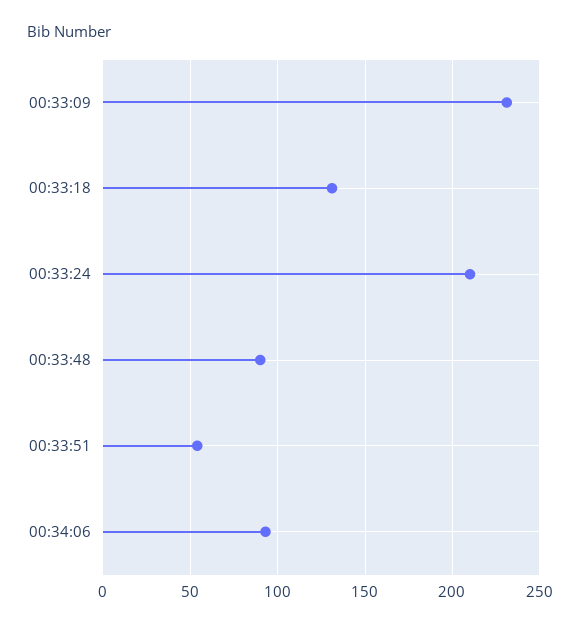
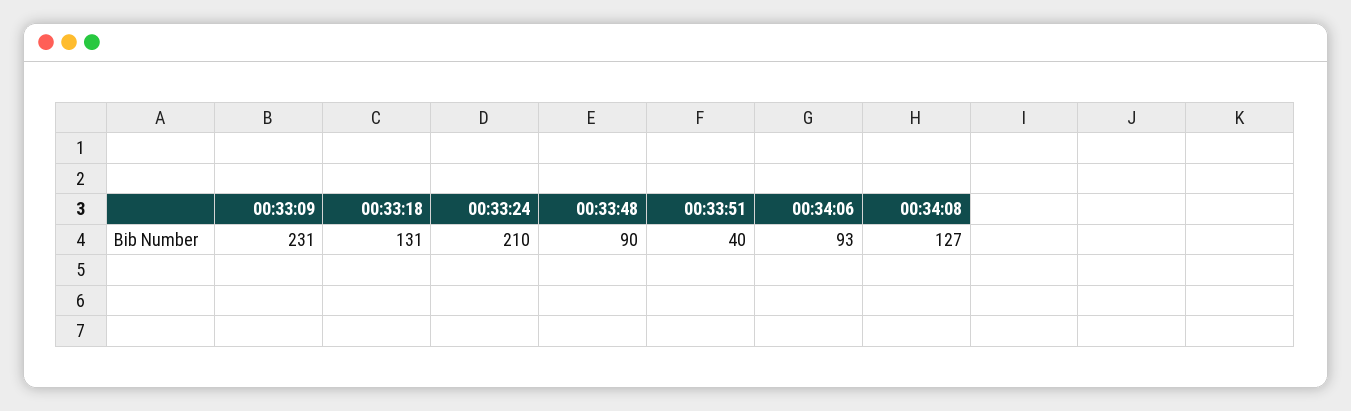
00:33:51: 55 -> 40
00:34:08: none -> 127

